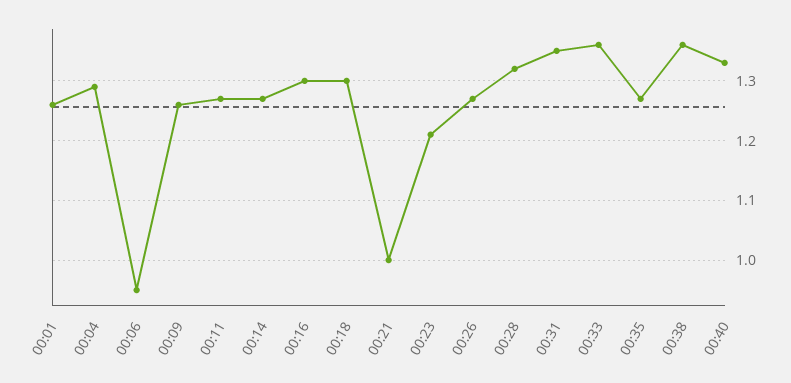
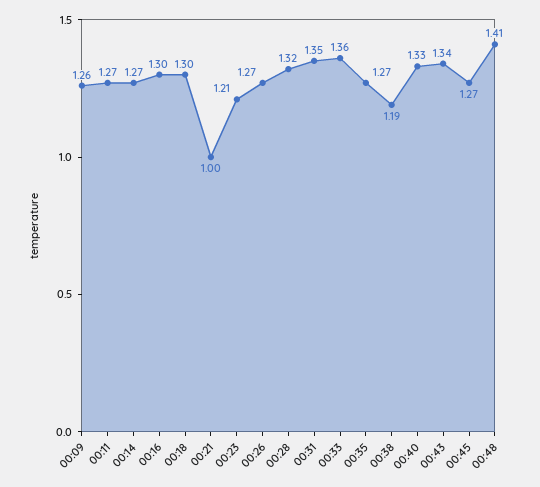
00:01: 1.25 -> none
00:04: 1.3 -> none
00:06: 0.95 -> none
00:38: 1.35 -> 1.19
00:43: none -> 1.34
00:45: none -> 1.27
00:48: none -> 1.41

